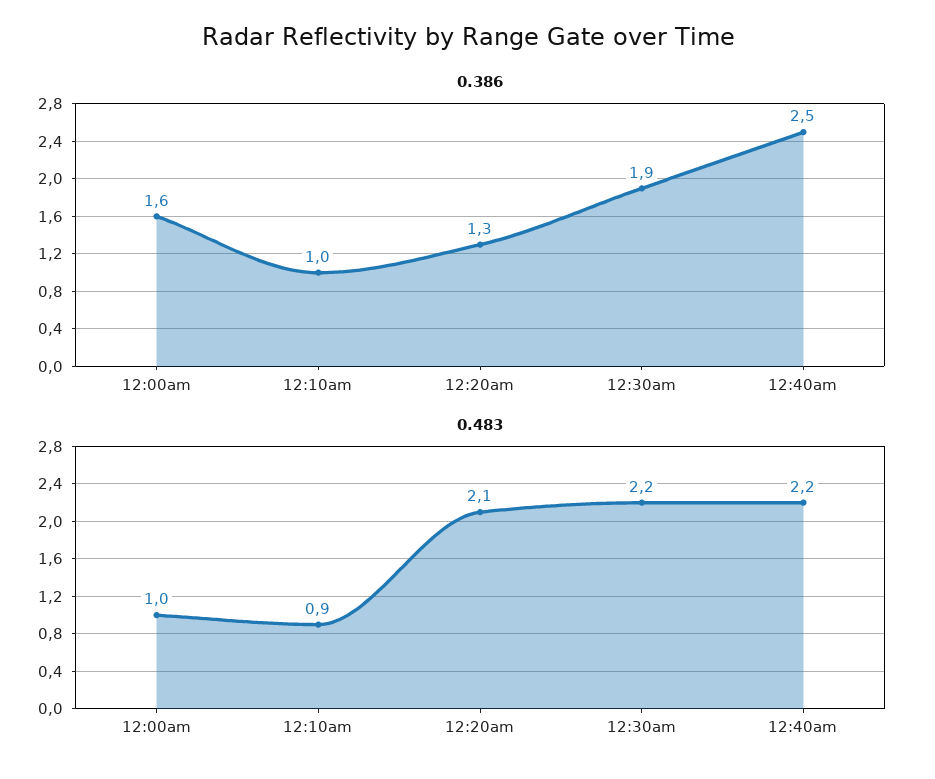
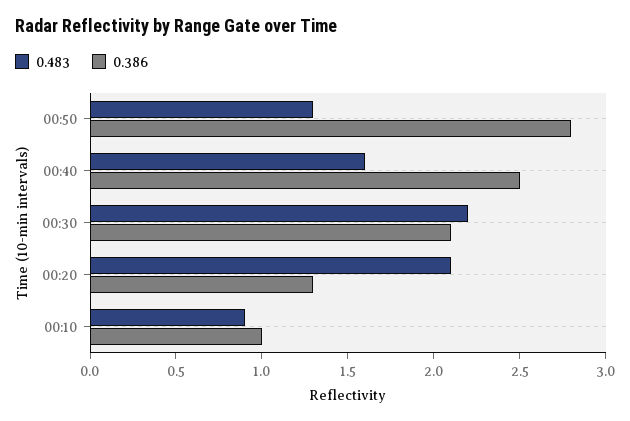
0.386, 12:00am: 1.6 -> none
0.386, 12:30am: 1.9 -> 2.1
0.483, 12:00am: 1 -> none
0.483, 12:40am: 2.2 -> 1.6
0.483, 00:50: none -> 1.3
0.386, 00:50: none -> 2.8

